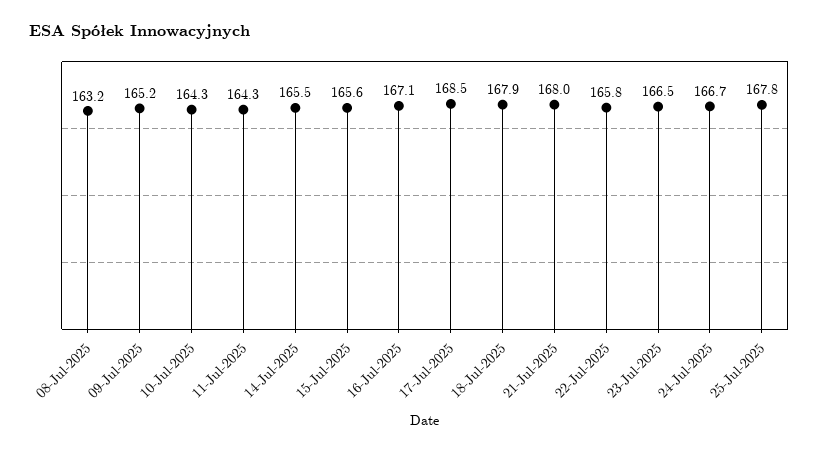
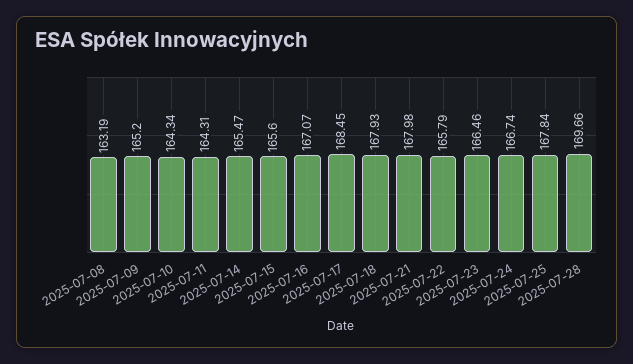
2025-07-28: none -> 169.66

